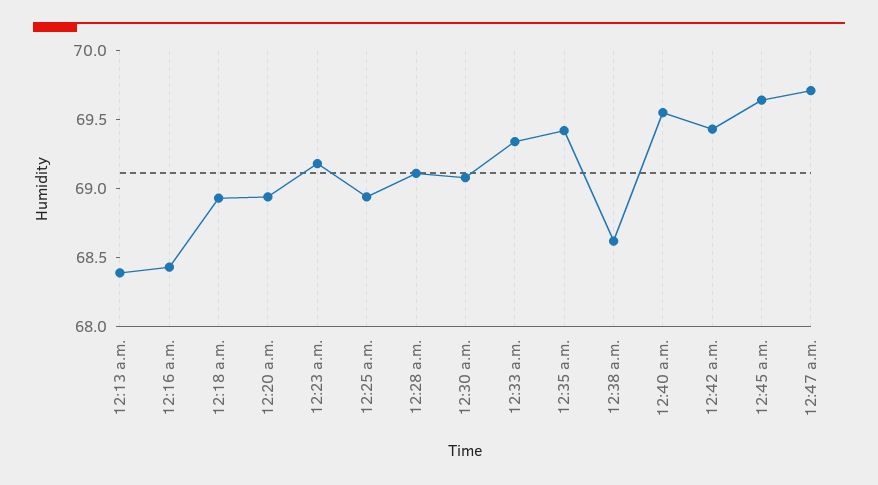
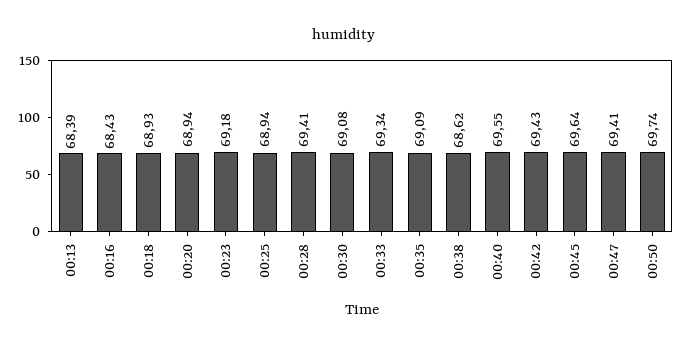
12:28 a.m.: 69.1 -> 69.41
12:35 a.m.: 69.4 -> 69.09
12:47 a.m.: 69.7 -> 69.41
00:50: none -> 69.74

